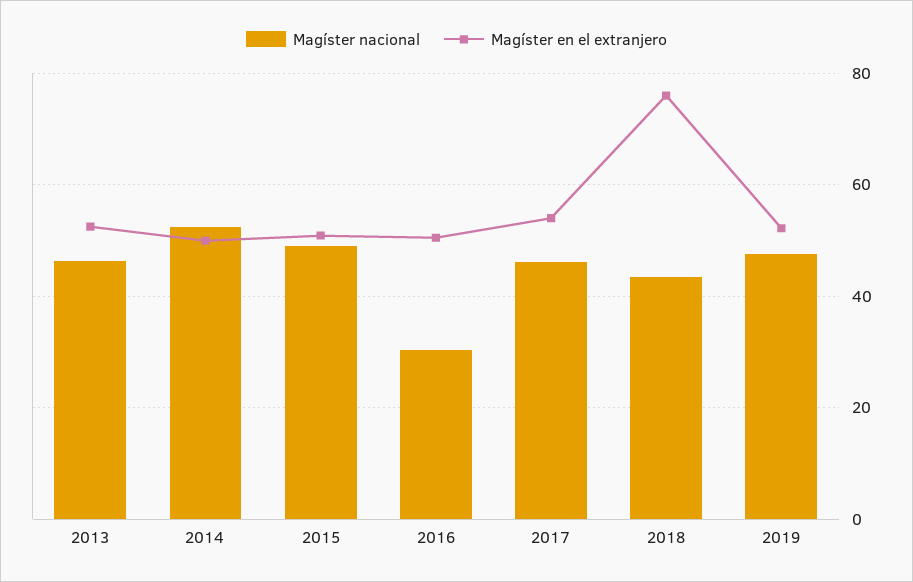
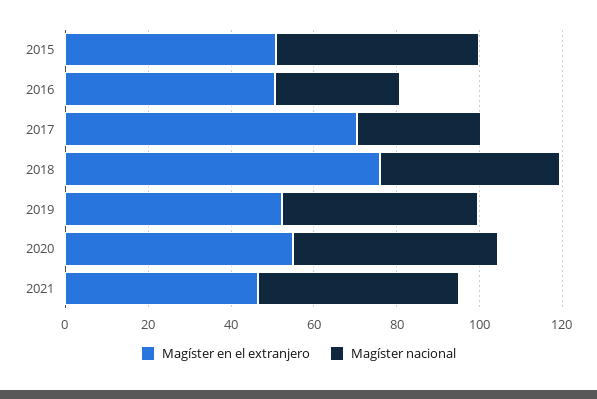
Magíster nacional, 2013: 46 -> none
Magíster en el extranjero, 2013: 52 -> none
Magíster nacional, 2014: 52 -> none
Magíster en el extranjero, 2014: 50 -> none
Magíster nacional, 2017: 46 -> 30
Magíster en el extranjero, 2017: 54 -> 70
Magíster en el extranjero, 2020: none -> 55
Magíster nacional, 2020: none -> 50
Magíster en el extranjero, 2021: none -> 45
Magíster nacional, 2021: none -> 50

